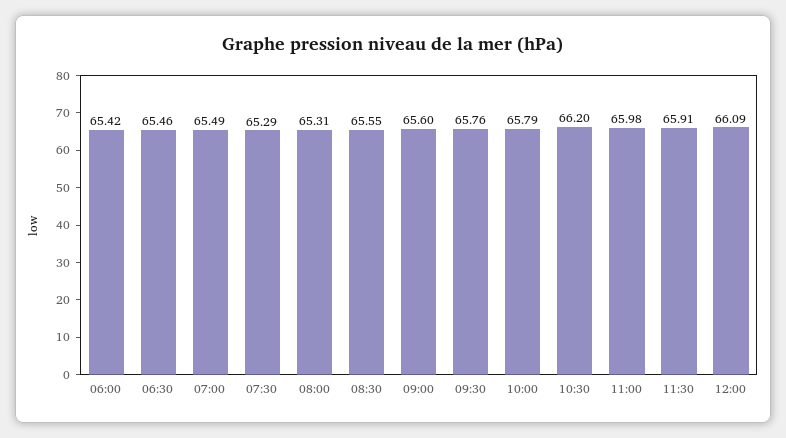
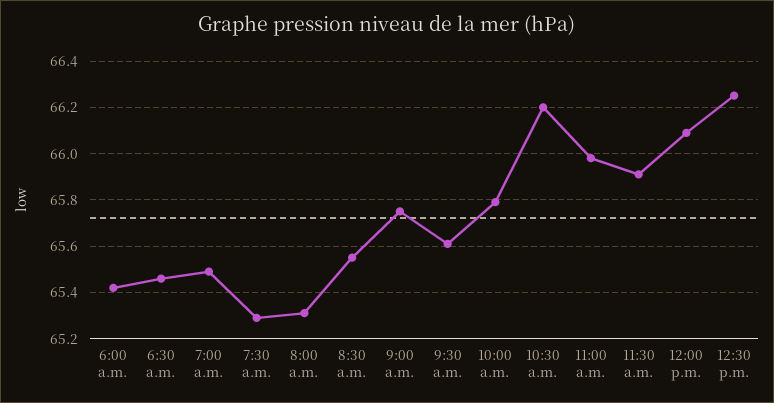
09:00: 65.6 -> 65.75
09:30: 65.76 -> 65.6
12:30 p.m.: none -> 66.25

